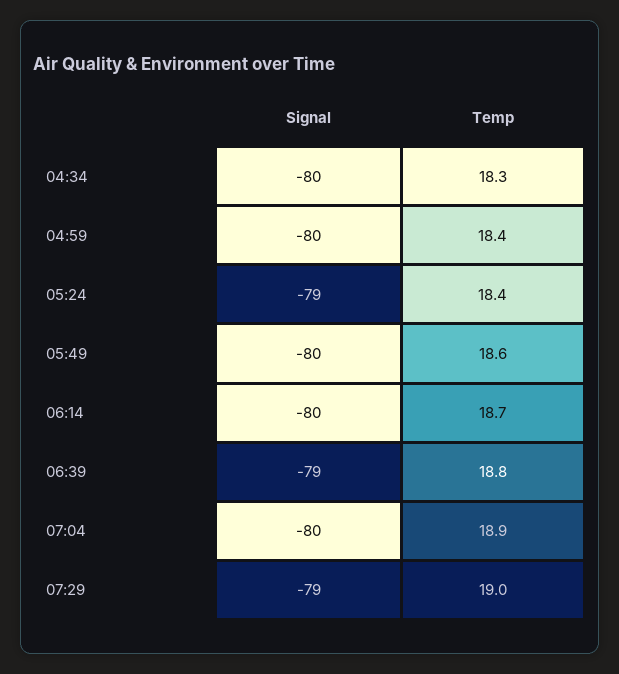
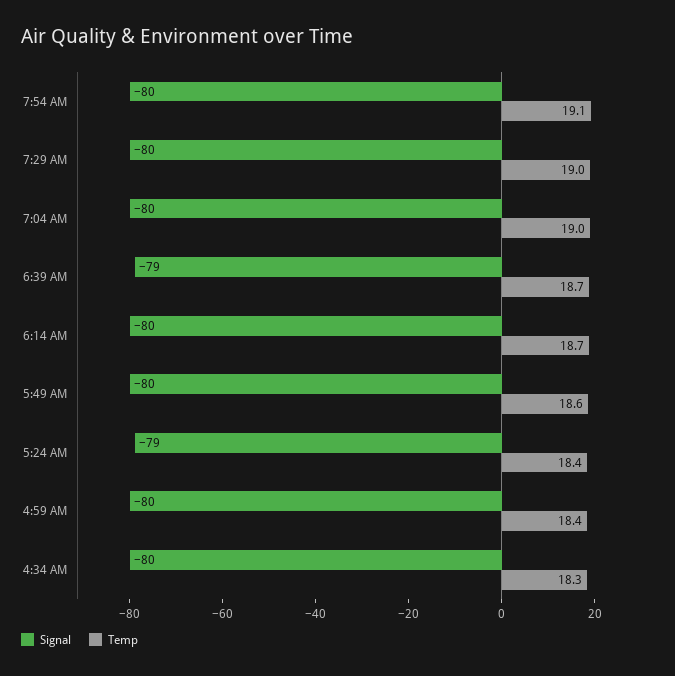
Temp, 06:39: 18.8 -> 18.7
Temp, 07:04: 18.9 -> 19
Signal, 07:29: -79 -> -80
Signal, 7:54 AM: none -> -80
Temp, 7:54 AM: none -> 19.1

